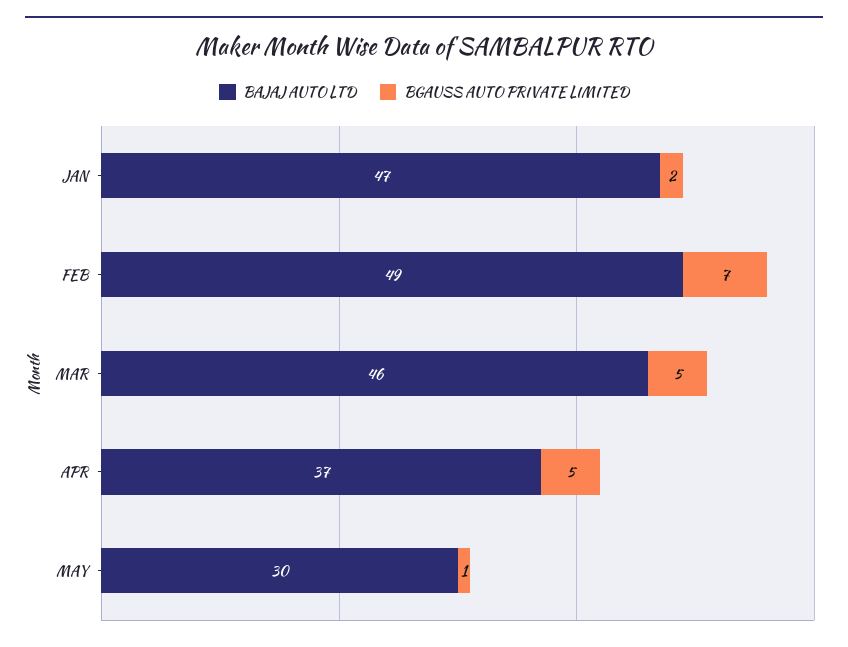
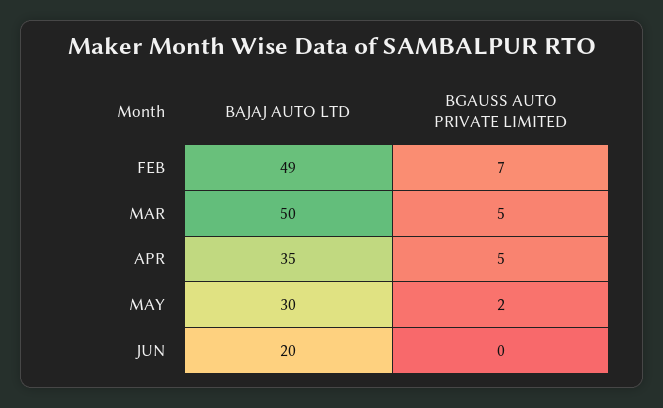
BAJAJ AUTO LTD, JAN: 47 -> none
BGAUSS AUTO PRIVATE LIMITED, JAN: 2 -> none
BAJAJ AUTO LTD, MAR: 46 -> 50
BAJAJ AUTO LTD, APR: 37 -> 35
BGAUSS AUTO PRIVATE LIMITED, MAY: 1 -> 2
BAJAJ AUTO LTD, JUN: none -> 20
BGAUSS AUTO PRIVATE LIMITED, JUN: none -> 0

